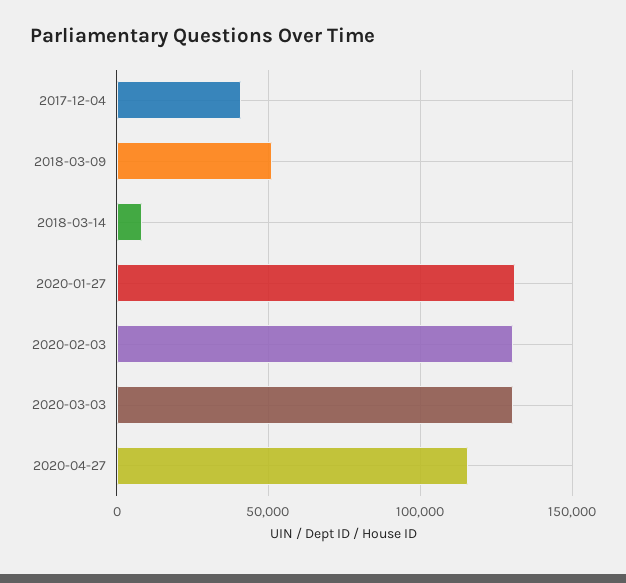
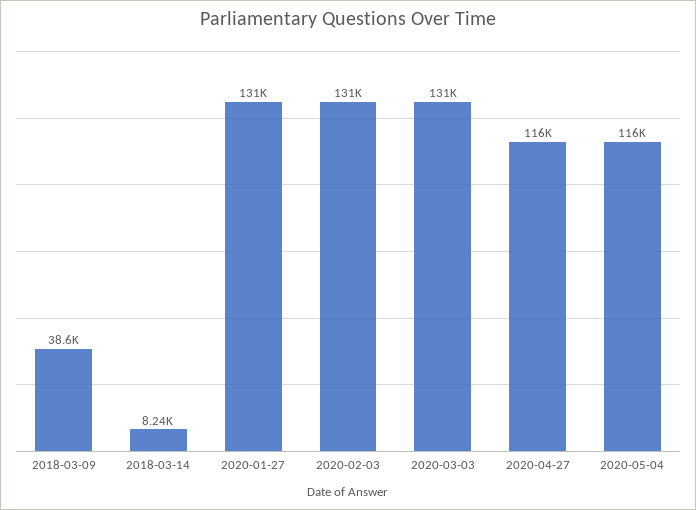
2017-12-04: 40000 -> none
2018-03-09: 50000 -> 38600
2020-05-04: none -> 116000

